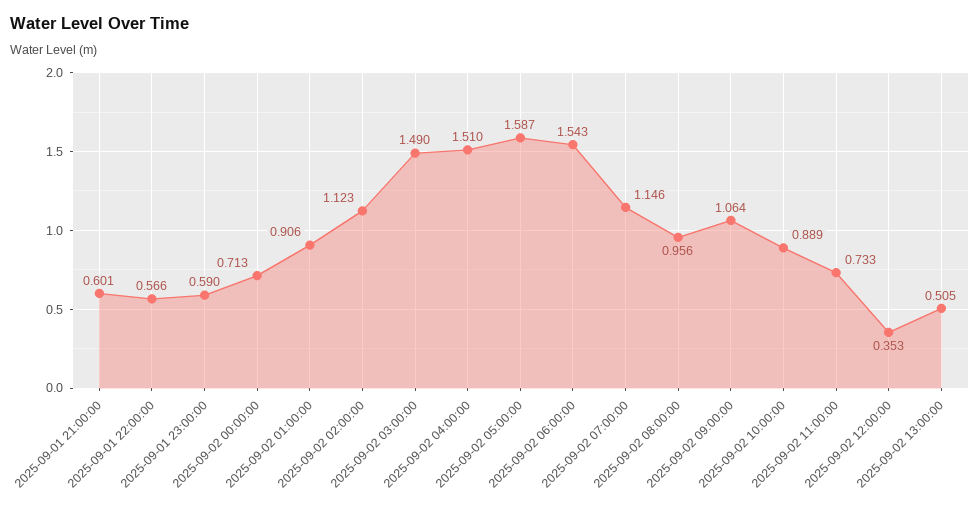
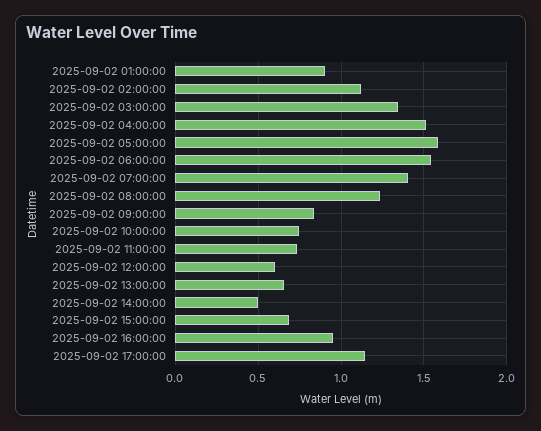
2025-09-01 21:00:00: 0.601 -> none
2025-09-01 22:00:00: 0.566 -> none
2025-09-01 23:00:00: 0.59 -> none
2025-09-02 00:00:00: 0.713 -> none
2025-09-02 03:00:00: 1.49 -> 1.35
2025-09-02 07:00:00: 1.146 -> 1.4
2025-09-02 08:00:00: 0.956 -> 1.25
2025-09-02 09:00:00: 1.064 -> 0.85
2025-09-02 10:00:00: 0.889 -> 0.75
2025-09-02 12:00:00: 0.353 -> 0.6
2025-09-02 13:00:00: 0.505 -> 0.65
2025-09-02 14:00:00: none -> 0.5
2025-09-02 15:00:00: none -> 0.7
2025-09-02 16:00:00: none -> 0.95
2025-09-02 17:00:00: none -> 1.15

